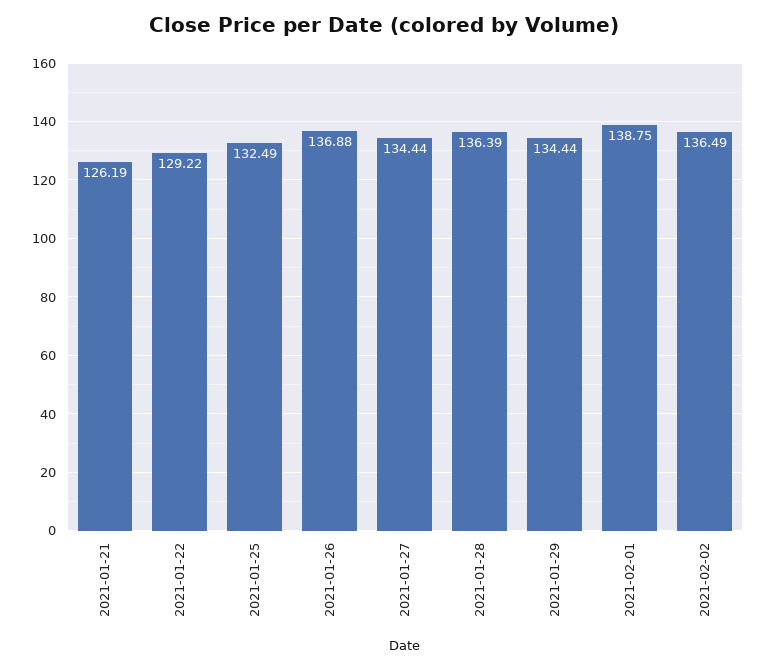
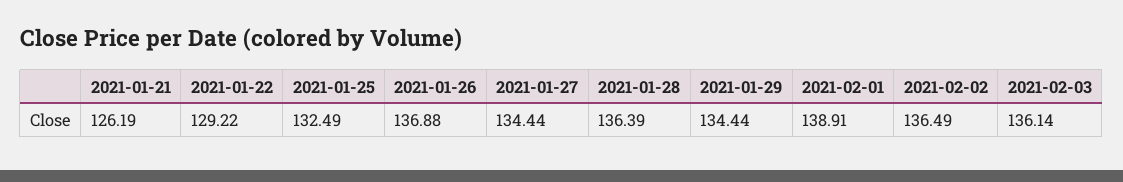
2021-02-01: 138.75 -> 138.91
2021-02-03: none -> 136.14

